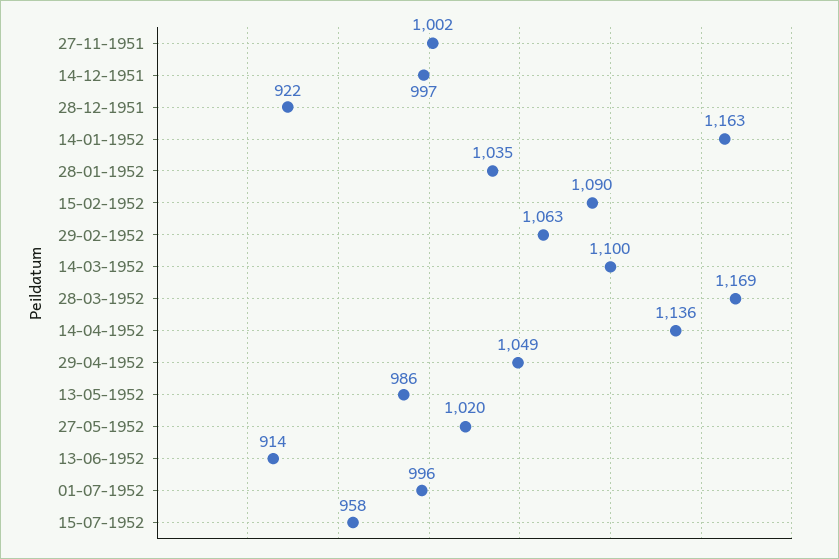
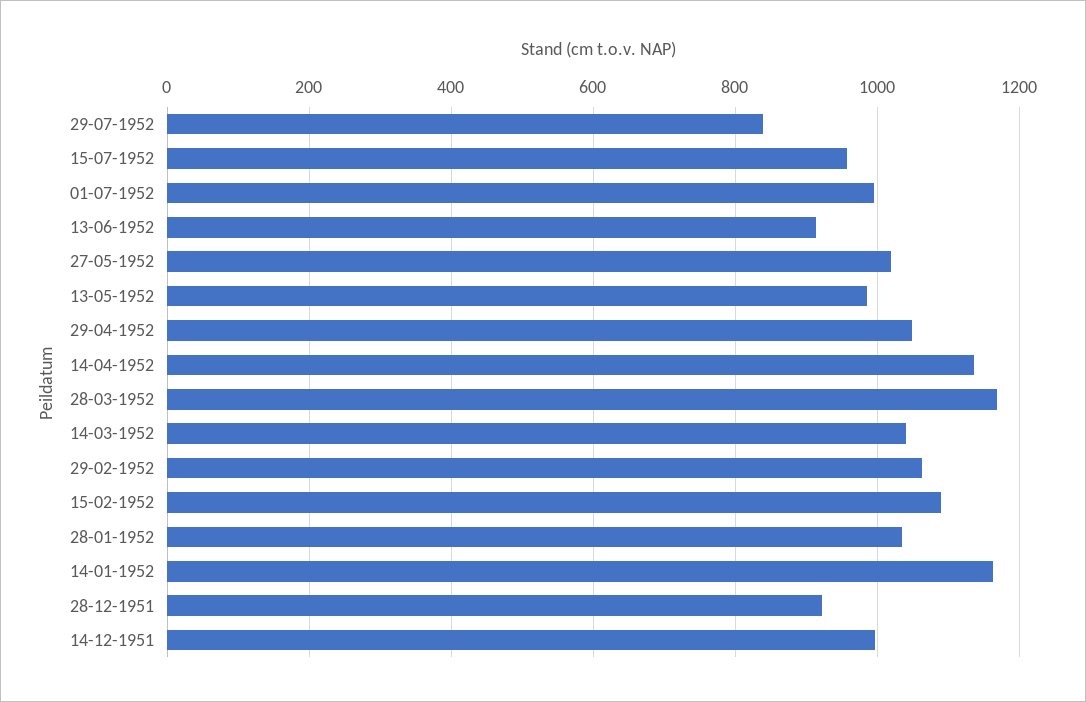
27-11-1951: 1002 -> none
14-03-1952: 1100 -> 1040
29-07-1952: none -> 840

